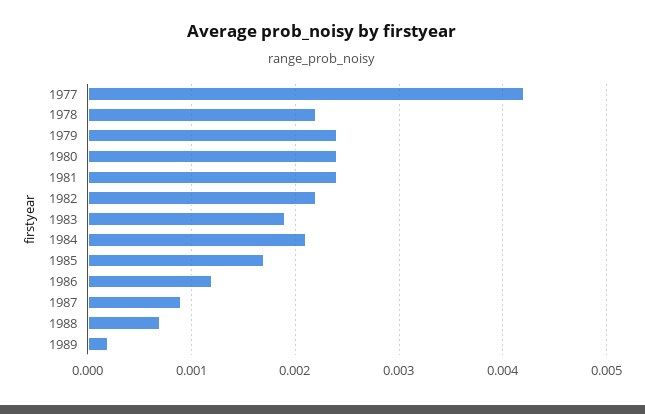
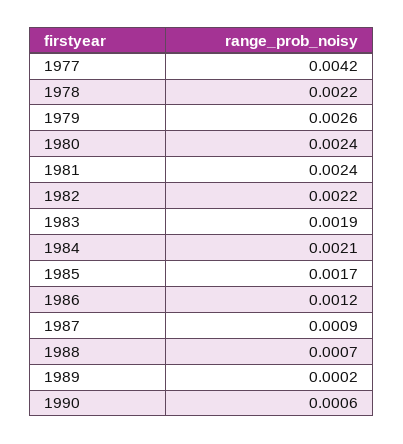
1979: 0.0024 -> 0.0026
1990: none -> 0.0006

